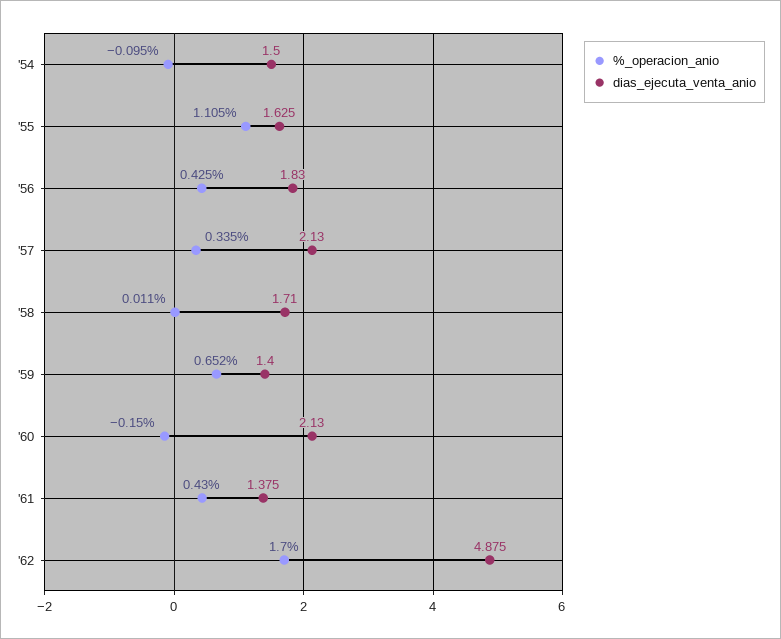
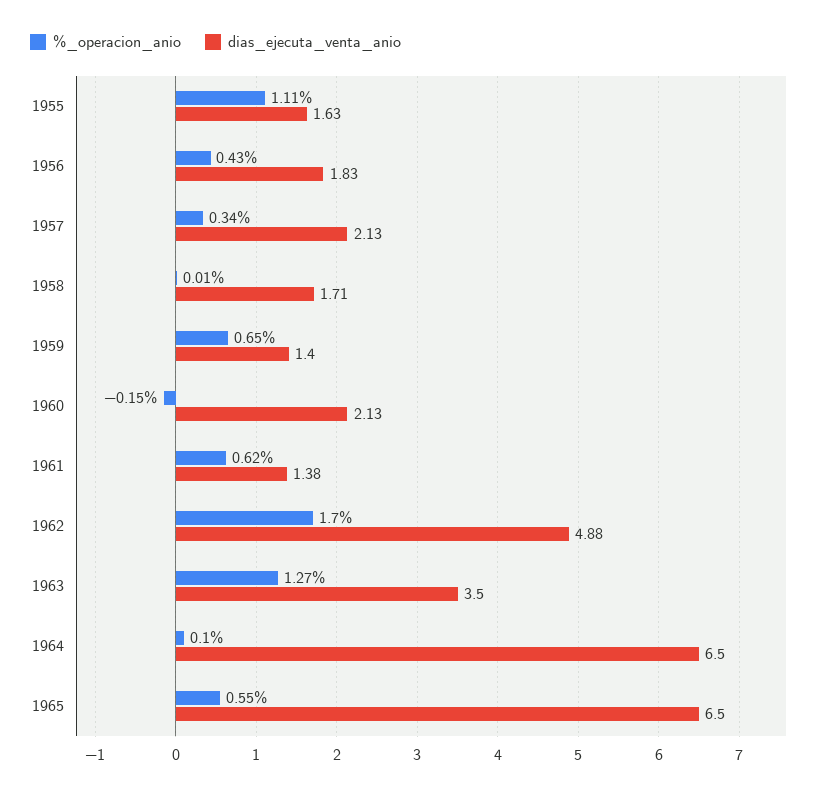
%_operacion_anio, '54: -0.095 -> none
dias_ejecuta_venta_anio, '54: 1.5 -> none
%_operacion_anio, '61: 0.43 -> 0.62
%_operacion_anio, 1963: none -> 1.27
dias_ejecuta_venta_anio, 1963: none -> 3.5
%_operacion_anio, 1964: none -> 0.1
dias_ejecuta_venta_anio, 1964: none -> 6.5
%_operacion_anio, 1965: none -> 0.55
dias_ejecuta_venta_anio, 1965: none -> 6.5

